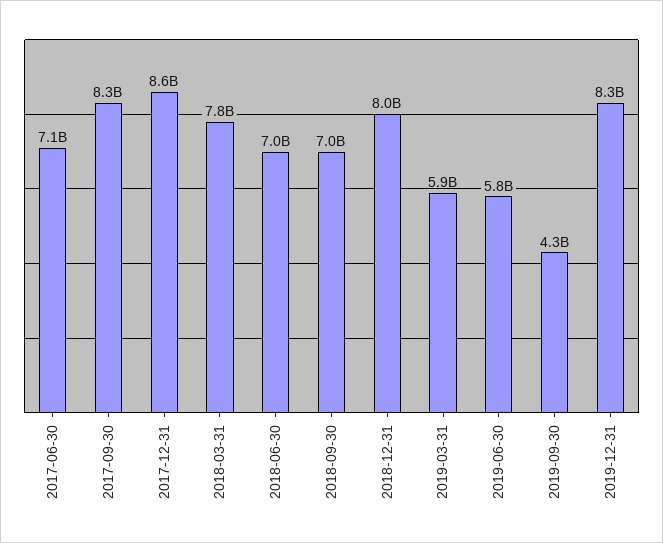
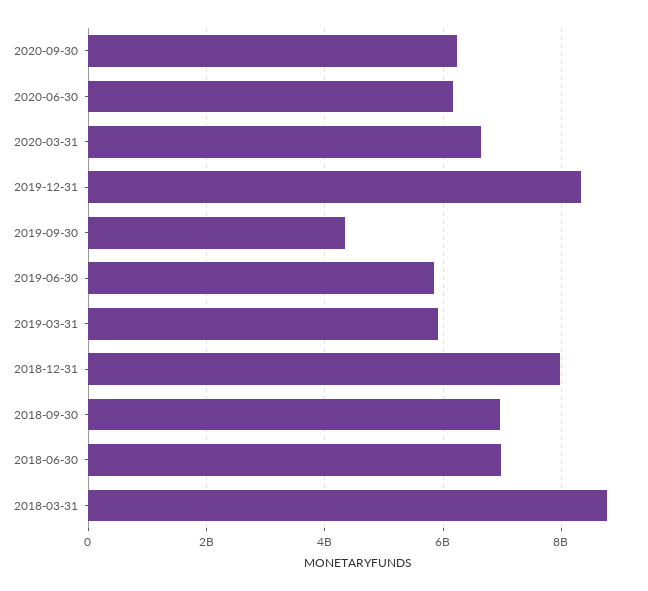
2017-06-30: 7100000000 -> none
2017-09-30: 8300000000 -> none
2017-12-31: 8600000000 -> none
2018-03-31: 7800000000 -> 8800000000
2020-09-30: none -> 6200000000
2020-06-30: none -> 6200000000
2020-03-31: none -> 6600000000

